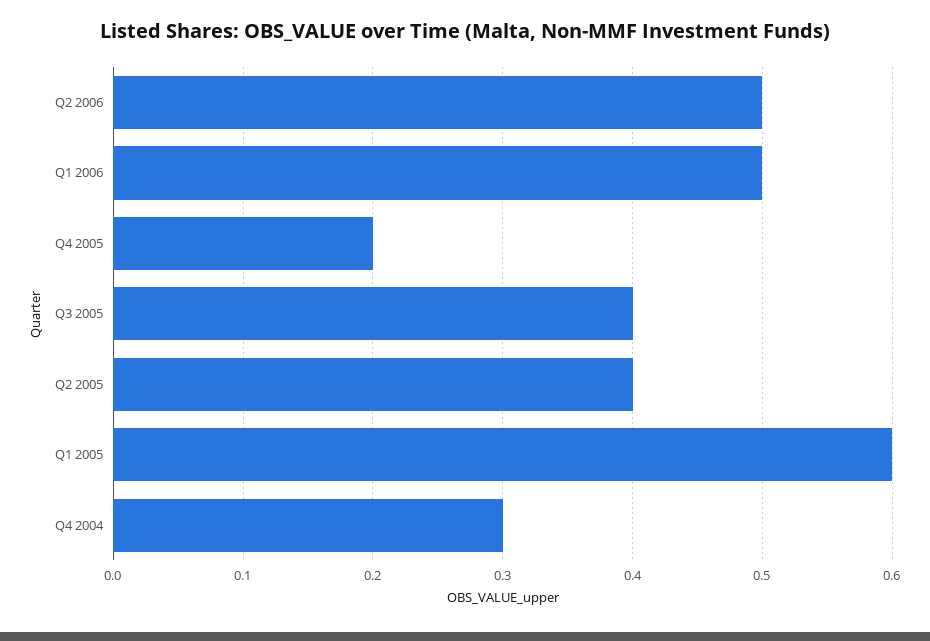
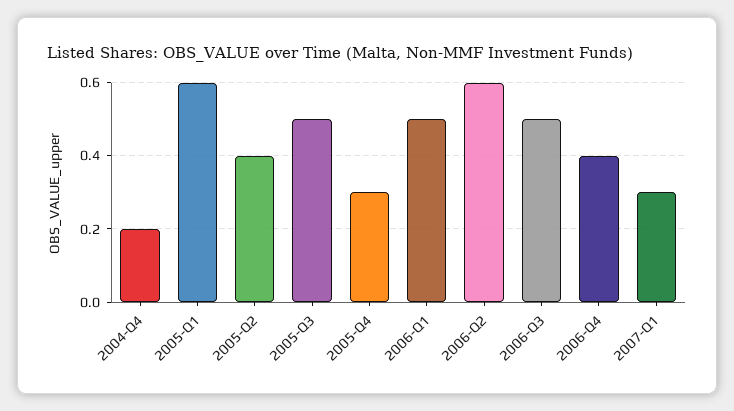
Q2 2006: 0.5 -> 0.6
Q4 2005: 0.2 -> 0.3
Q3 2005: 0.4 -> 0.5
Q4 2004: 0.3 -> 0.2
2006-Q3: none -> 0.5
2006-Q4: none -> 0.4
2007-Q1: none -> 0.3

